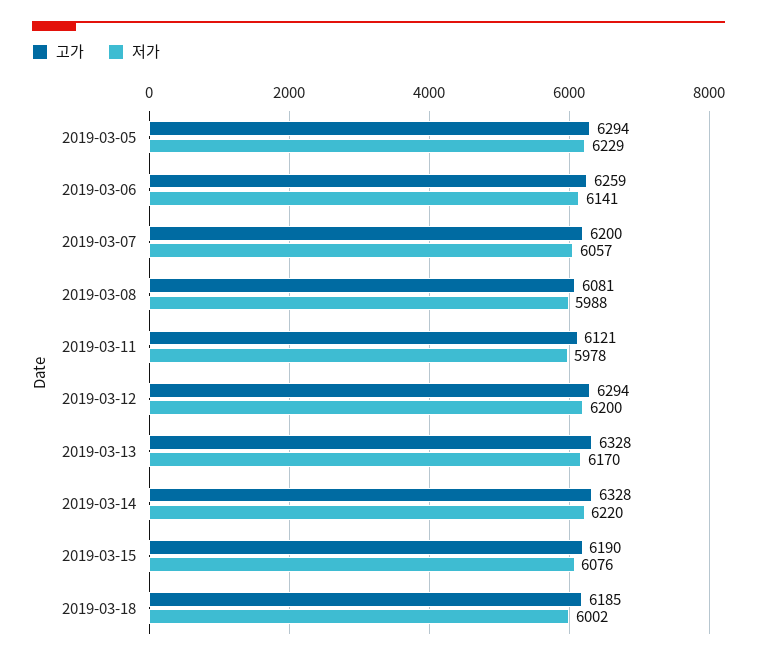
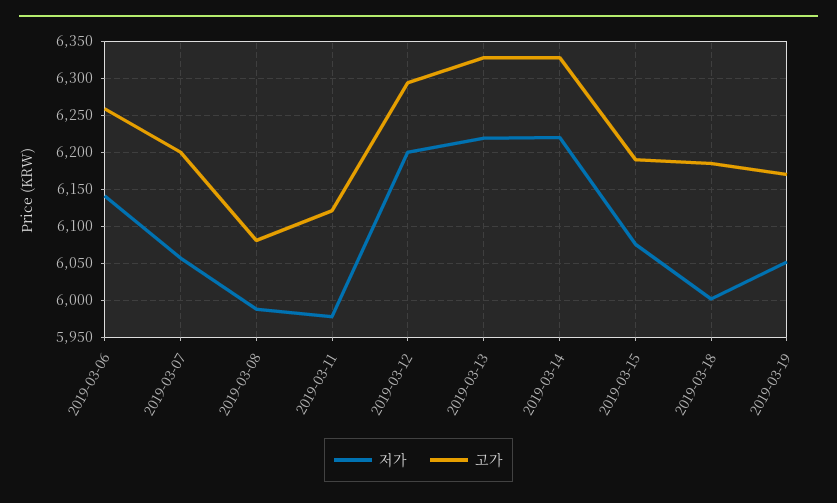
고가, 2019-03-05: 6294 -> none
저가, 2019-03-05: 6229 -> none
저가, 2019-03-13: 6170 -> 6220
저가, 2019-03-19: none -> 6050
고가, 2019-03-19: none -> 6170

